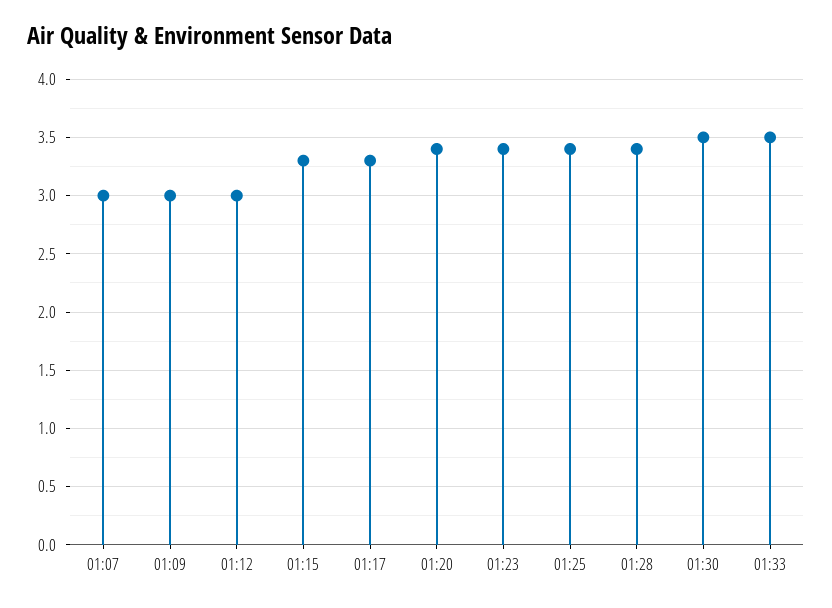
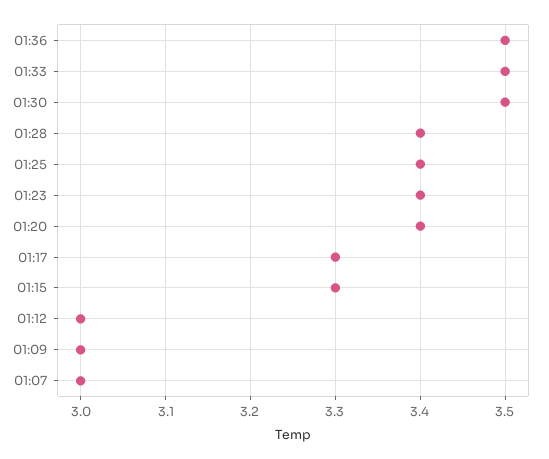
01:36: none -> 3.5

